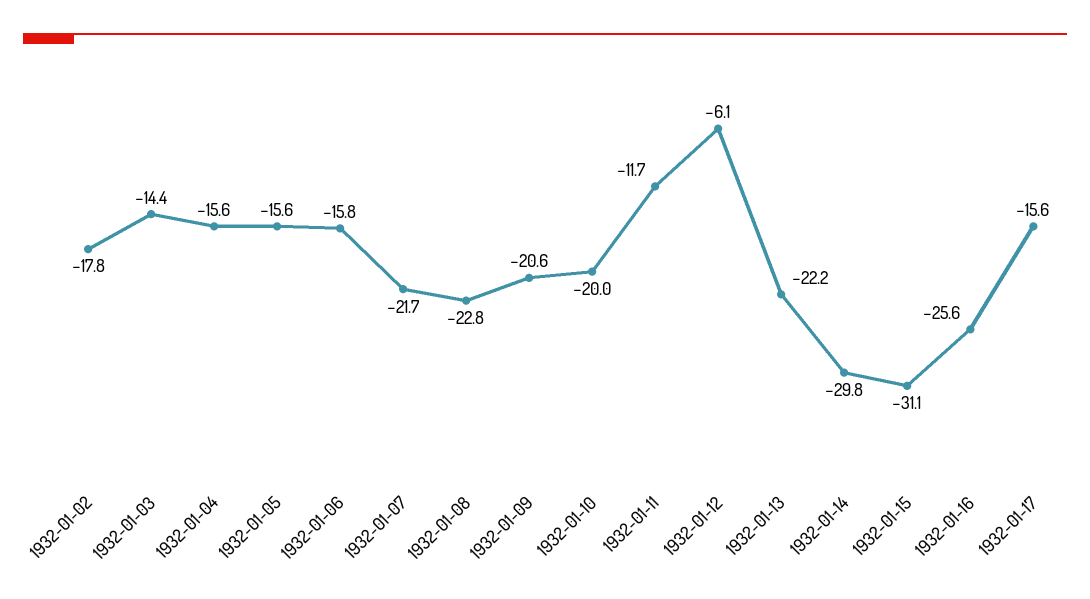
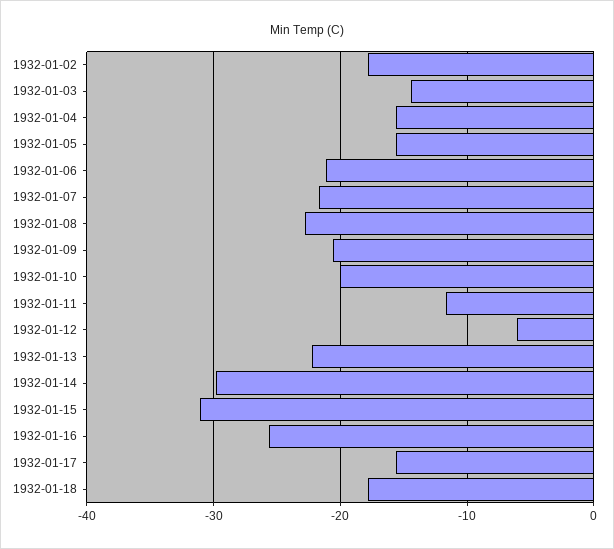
1932-01-06: -15.8 -> -21
1932-01-18: none -> -18

